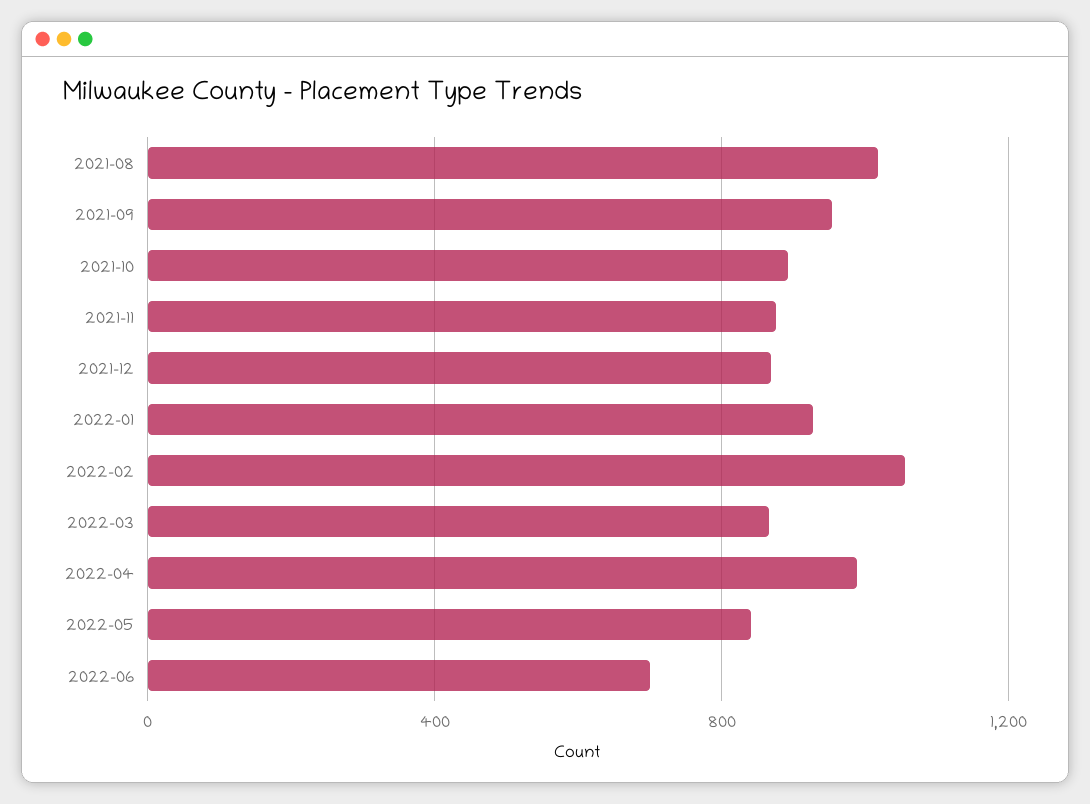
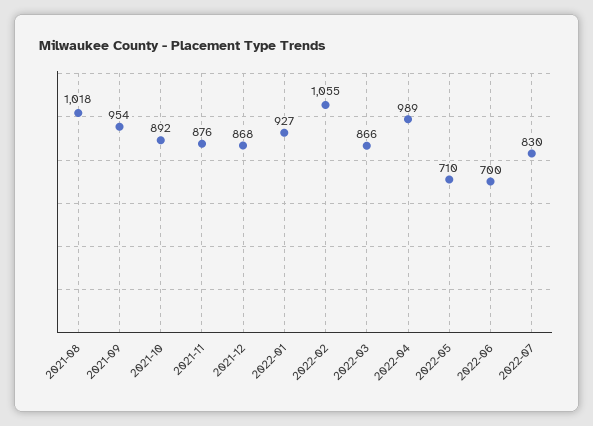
2022-05: 850 -> 710
2022-07: none -> 830

